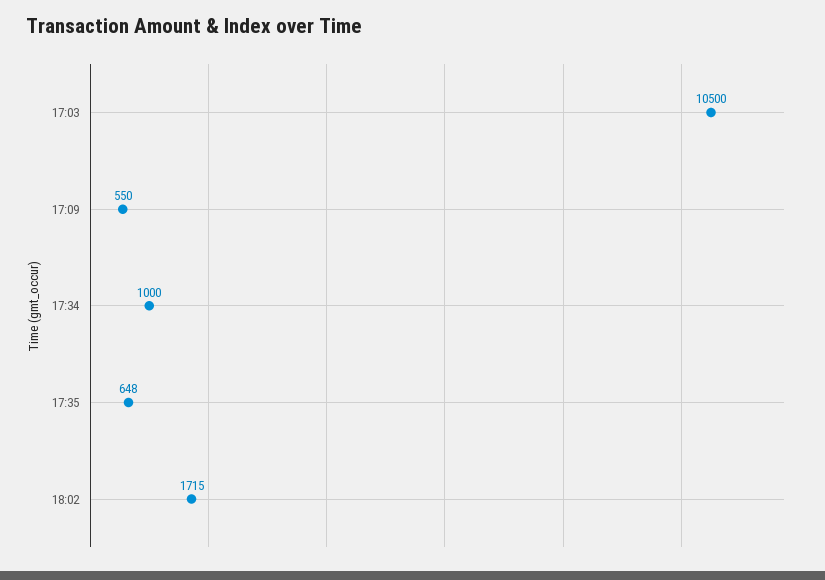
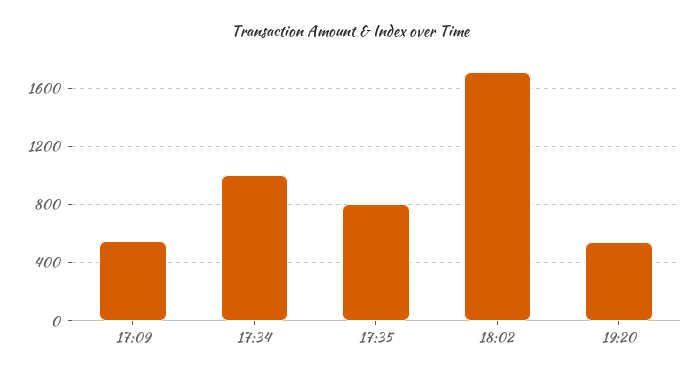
17:03: 10500 -> none
17:35: 648 -> 800
19:20: none -> 550

